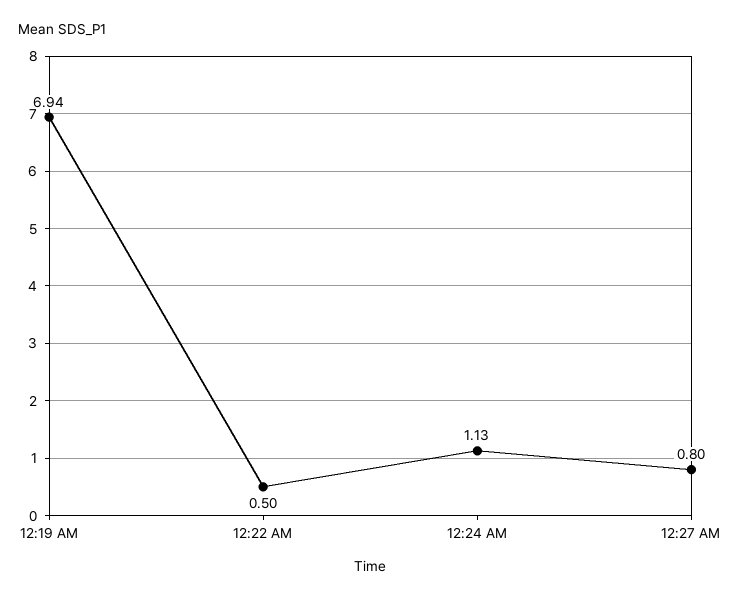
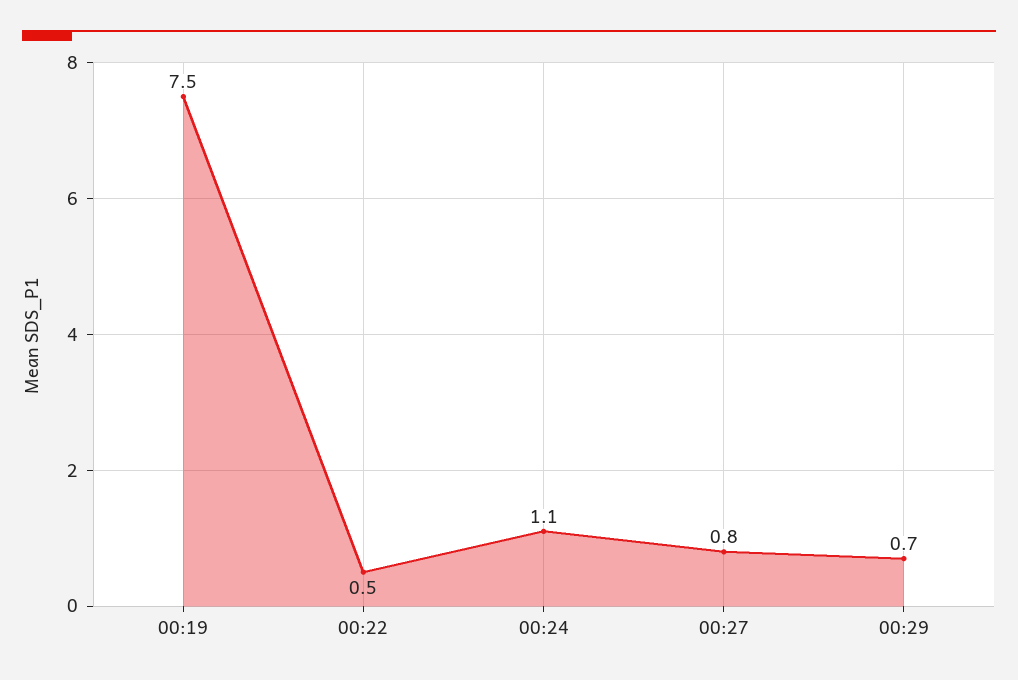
12:19 AM: 6.94 -> 7.5
00:29: none -> 0.7

